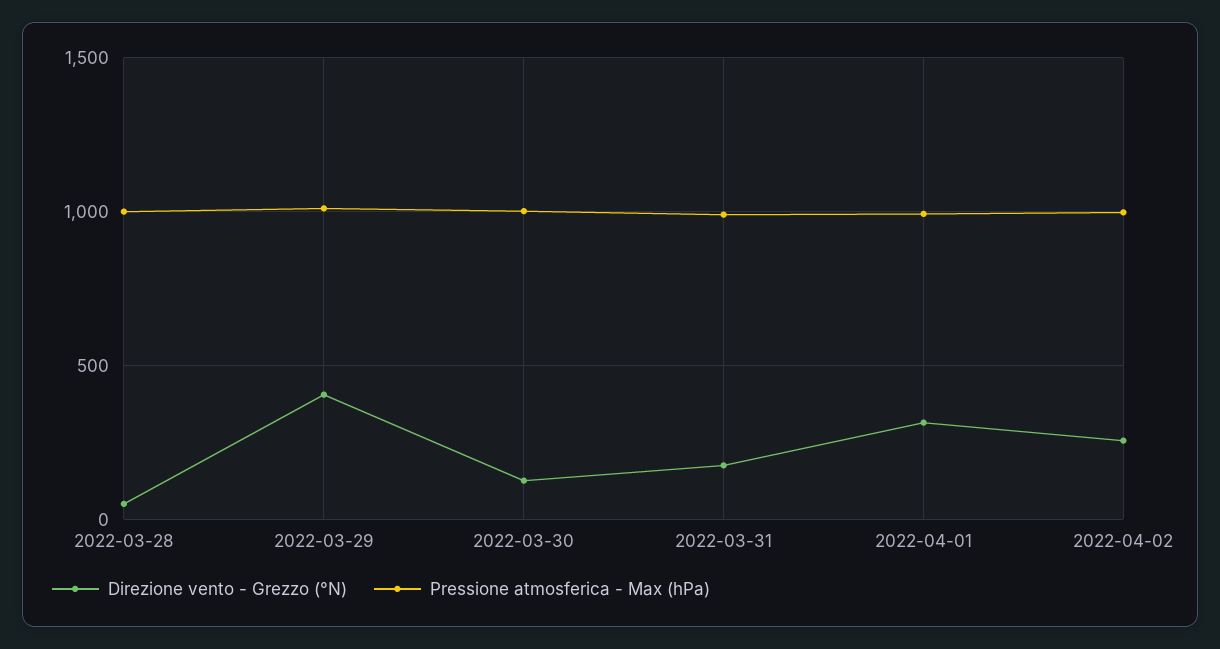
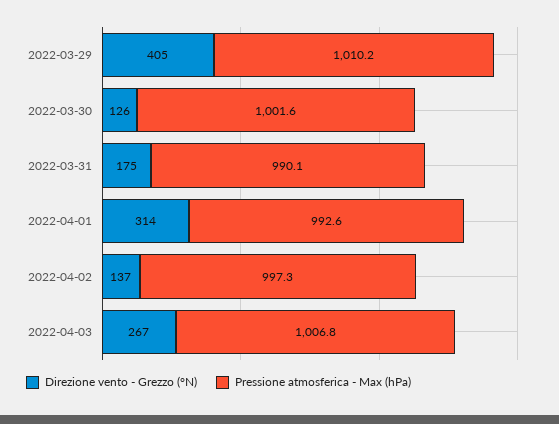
Direzione vento - Grezzo (°N), 2022-03-28: 50 -> none
Pressione atmosferica - Max (hPa), 2022-03-28: 1000 -> none
Direzione vento - Grezzo (°N), 2022-04-02: 250 -> 137
Direzione vento - Grezzo (°N), 2022-04-03: none -> 267
Pressione atmosferica - Max (hPa), 2022-04-03: none -> 1006.8

